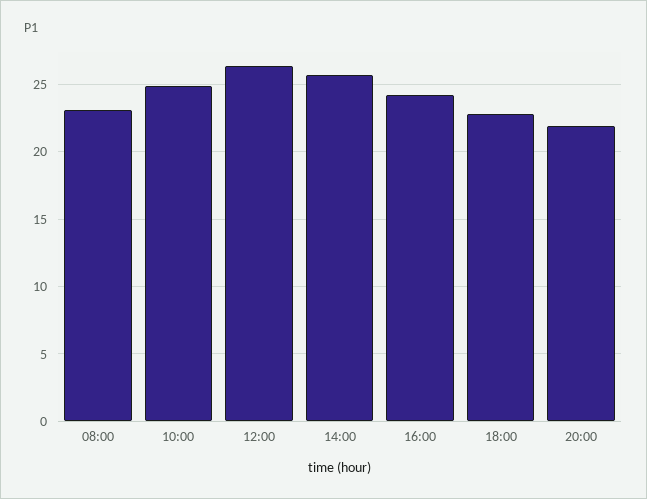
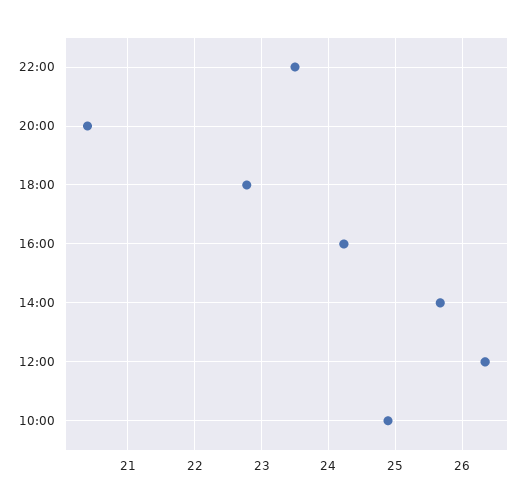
08:00: 23 -> none
20:00: 22 -> 20.4
22:00: none -> 23.5

